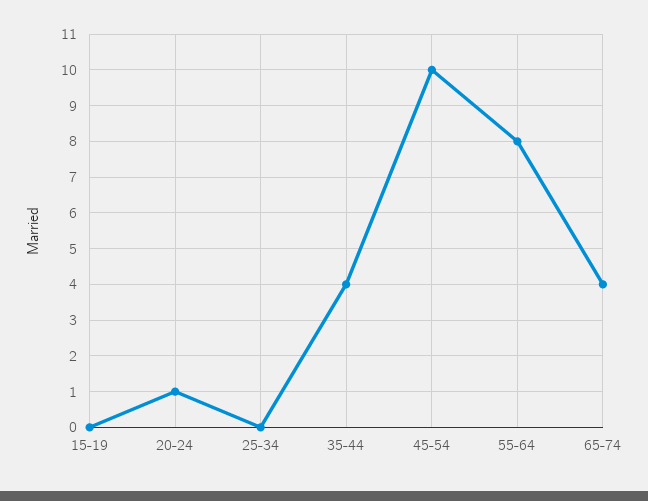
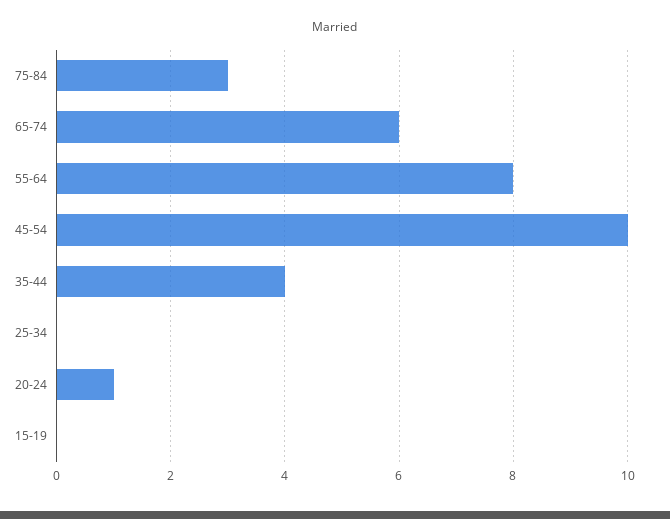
65-74: 4 -> 6
75-84: none -> 3

